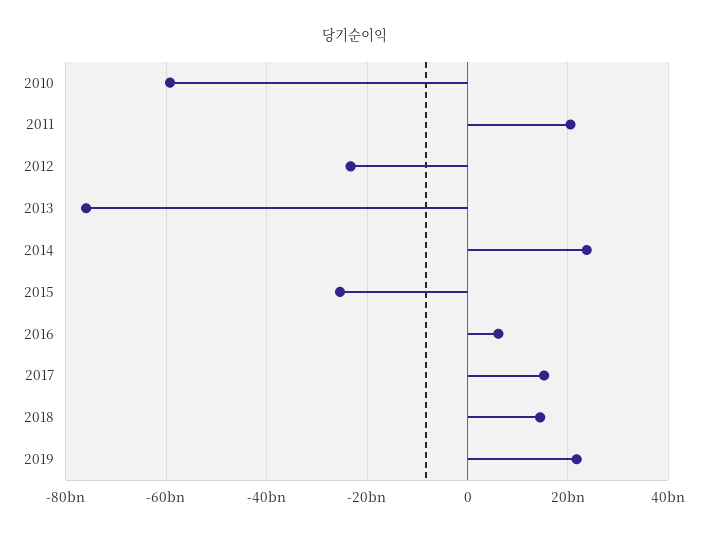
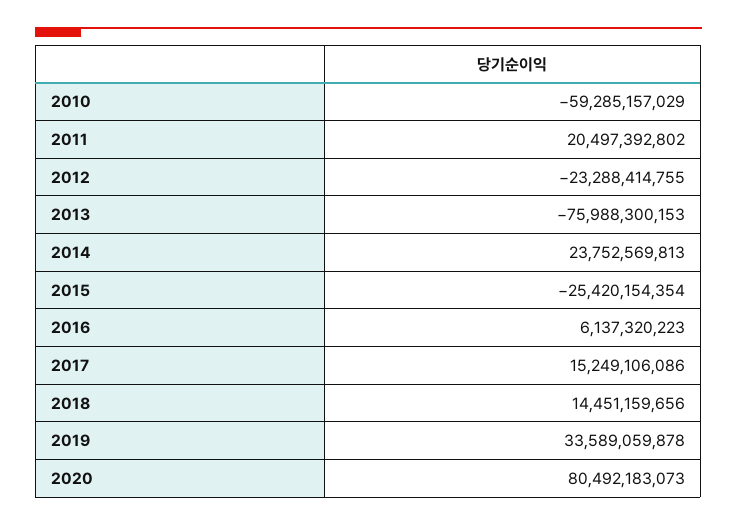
2019: 22000000000 -> 33589059878
2020: none -> 80492183073

